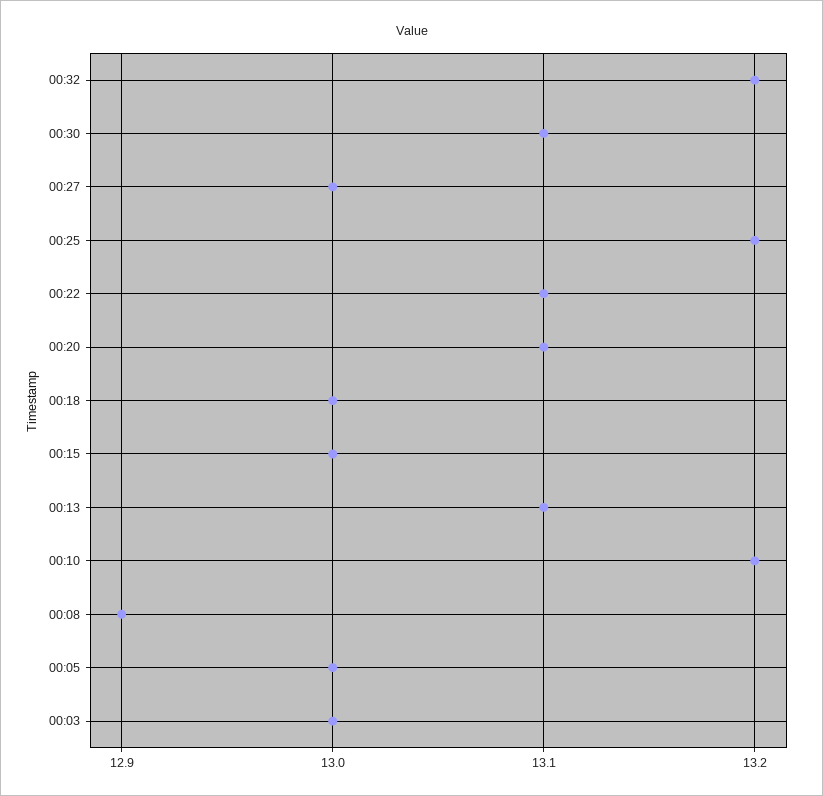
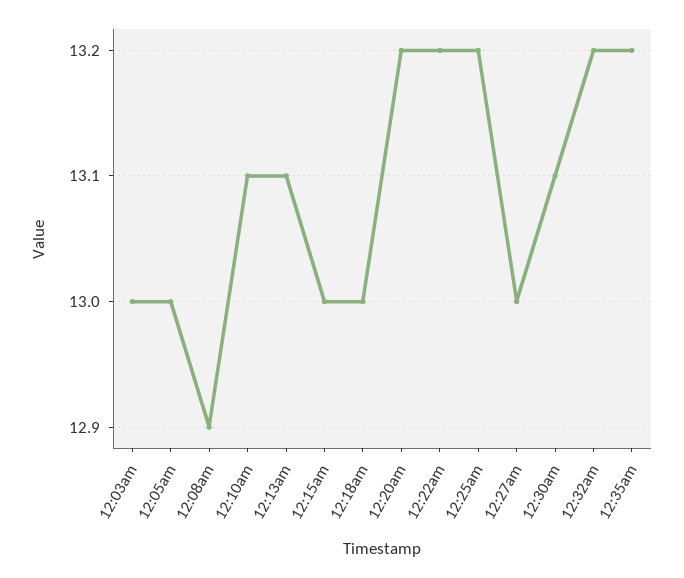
00:22: 13.1 -> 13.2
00:20: 13.1 -> 13.2
00:10: 13.2 -> 13.1
12:35am: none -> 13.2

